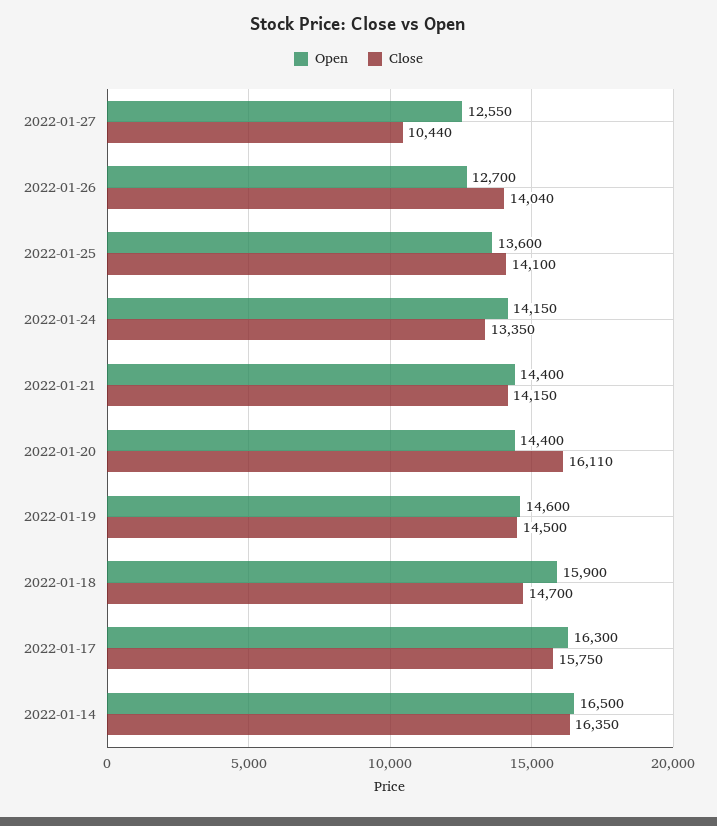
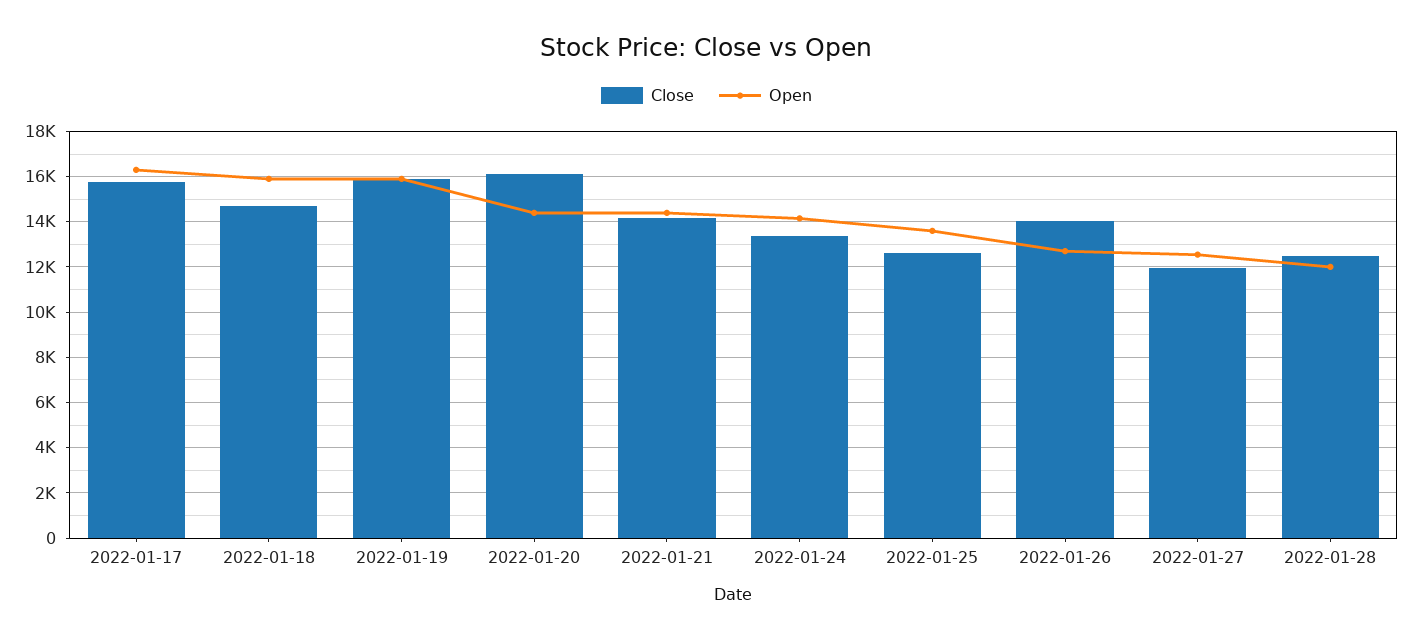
Close, 2022-01-27: 10440 -> 12000
Close, 2022-01-25: 14100 -> 12500
Open, 2022-01-19: 14600 -> 16000
Close, 2022-01-19: 14500 -> 16000
Open, 2022-01-14: 16500 -> none
Close, 2022-01-14: 16350 -> none
Close, 2022-01-28: none -> 12500
Open, 2022-01-28: none -> 12000

